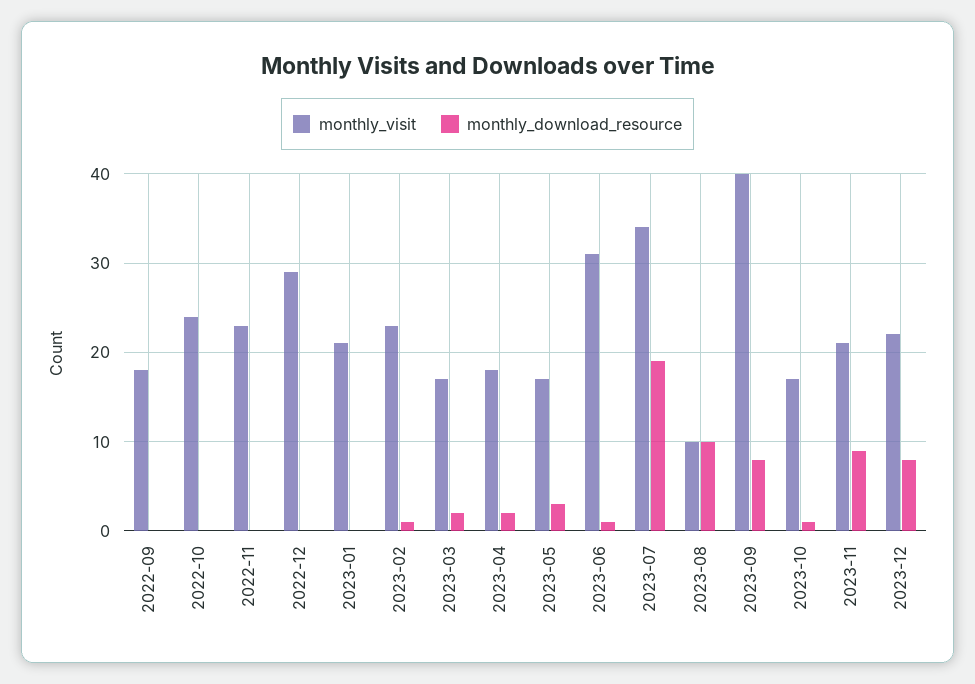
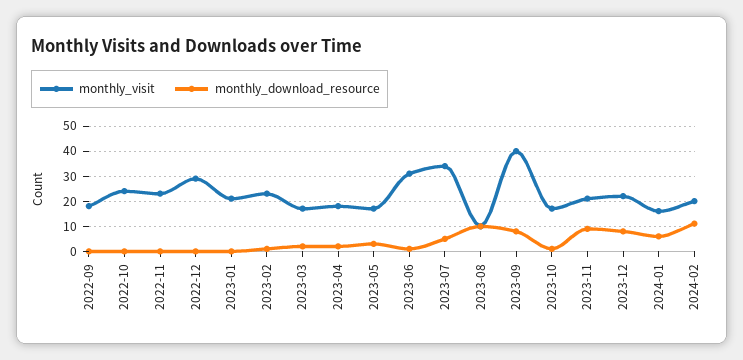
monthly_download_resource, 2023-07: 19 -> 5
monthly_visit, 2024-01: none -> 15
monthly_download_resource, 2024-01: none -> 5
monthly_visit, 2024-02: none -> 20
monthly_download_resource, 2024-02: none -> 10

